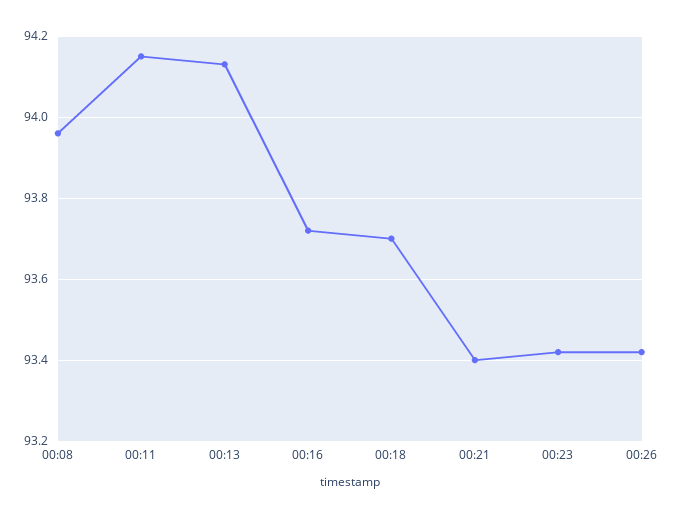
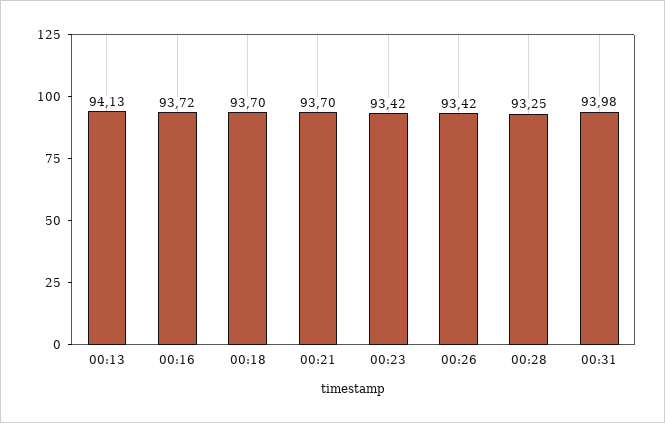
00:08: 93.95 -> none
00:11: 94.15 -> none
00:21: 93.4 -> 93.7
00:28: none -> 93.25
00:31: none -> 93.98

